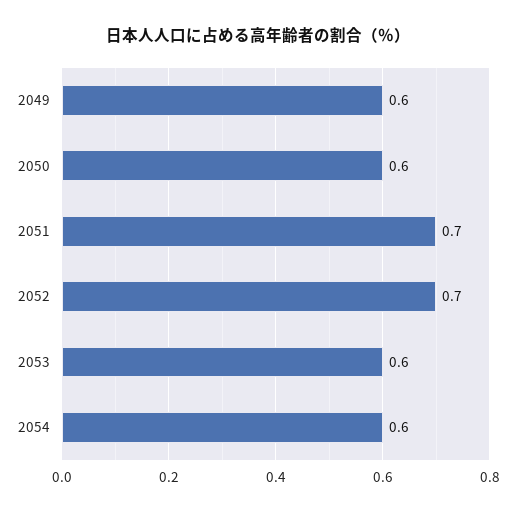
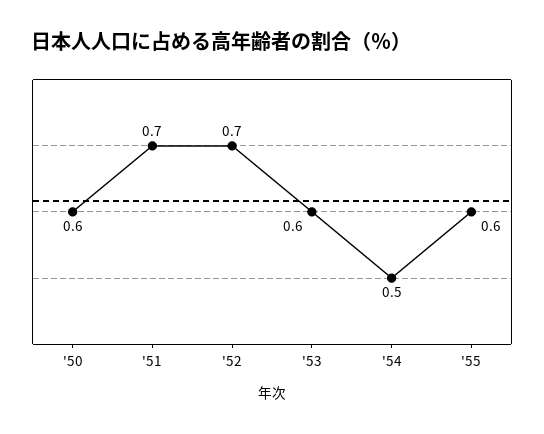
2049: 0.6 -> none
2054: 0.6 -> 0.5
'55: none -> 0.6

